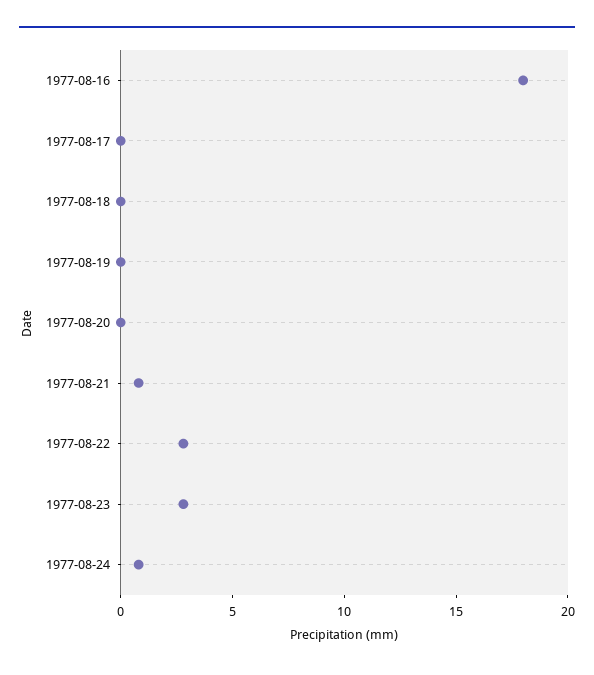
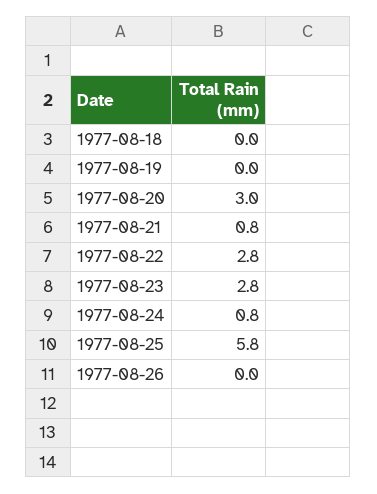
1977-08-16: 18 -> none
1977-08-17: 0 -> none
1977-08-20: 0 -> 3
1977-08-25: none -> 5.8
1977-08-26: none -> 0

